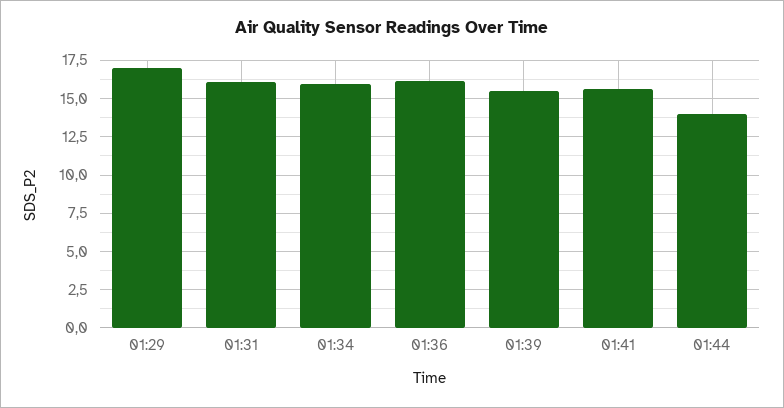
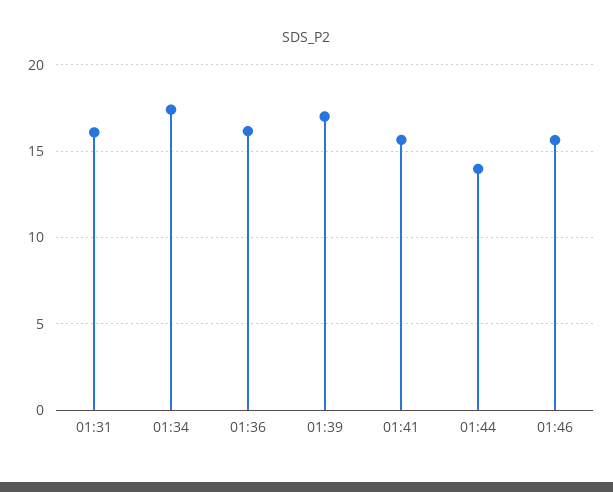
01:29: 17 -> none
01:34: 16 -> 17.5
01:39: 15.5 -> 17
01:46: none -> 15.5

